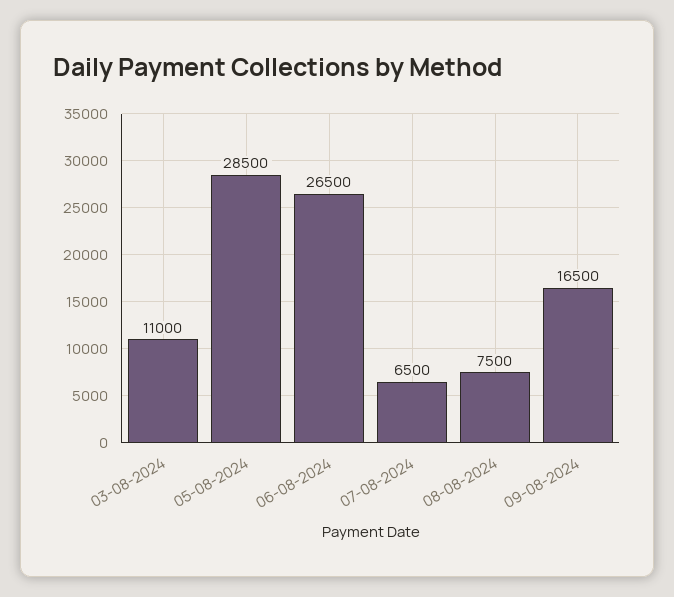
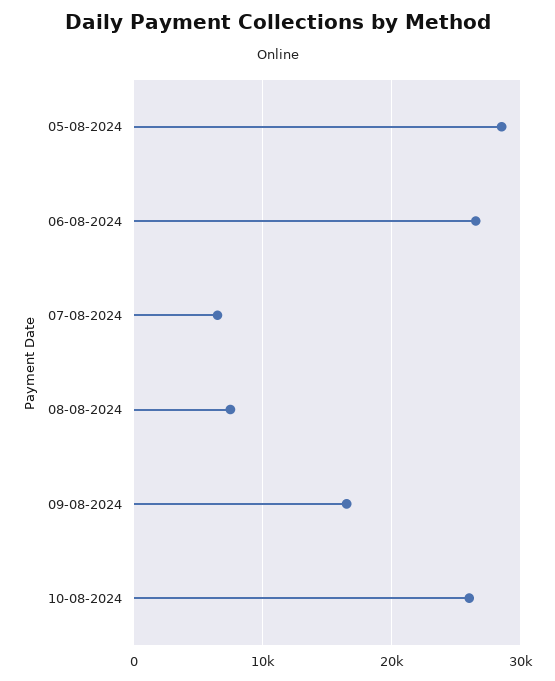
03-08-2024: 11000 -> none
10-08-2024: none -> 26000

